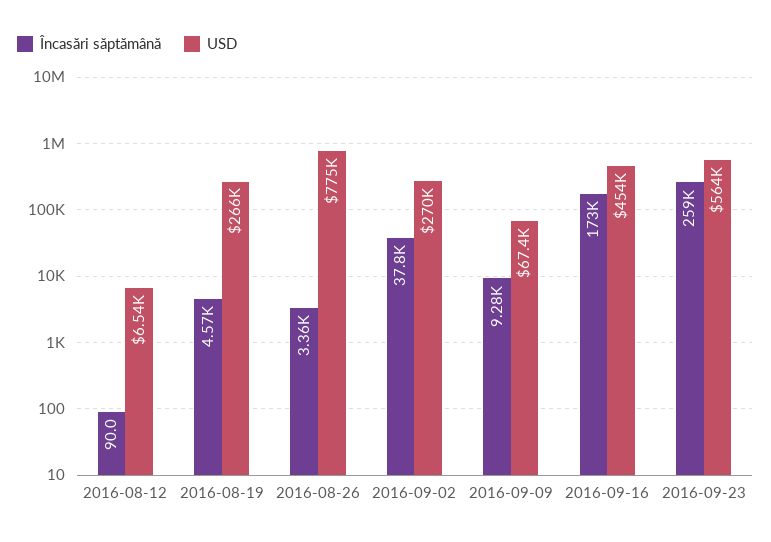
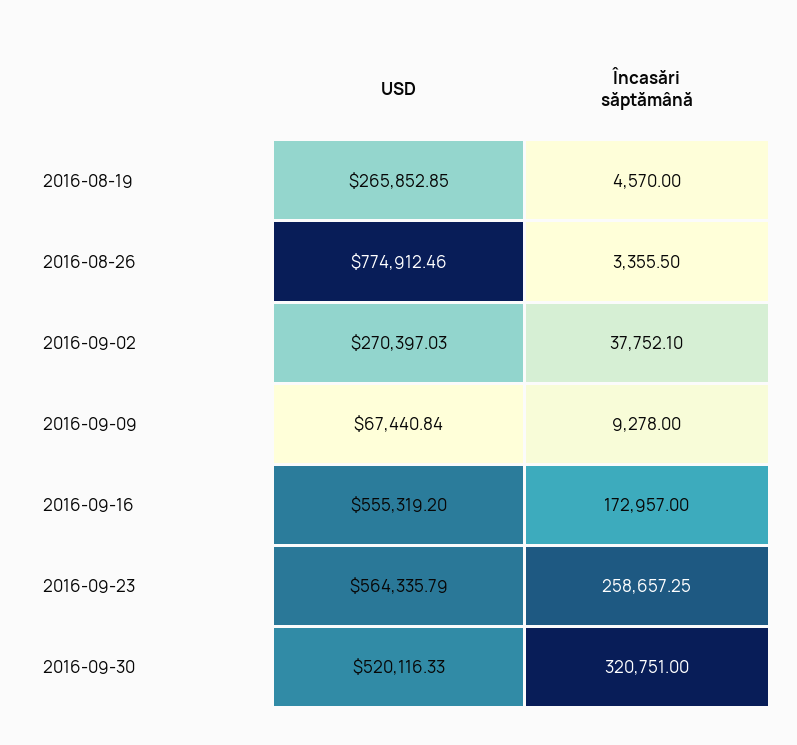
Încasări săptămână, 2016-08-12: 90 -> none
USD, 2016-08-12: 6540 -> none
USD, 2016-09-16: 454000 -> 555319.2
USD, 2016-09-30: none -> 520116.33
Încasări săptămână, 2016-09-30: none -> 320751

